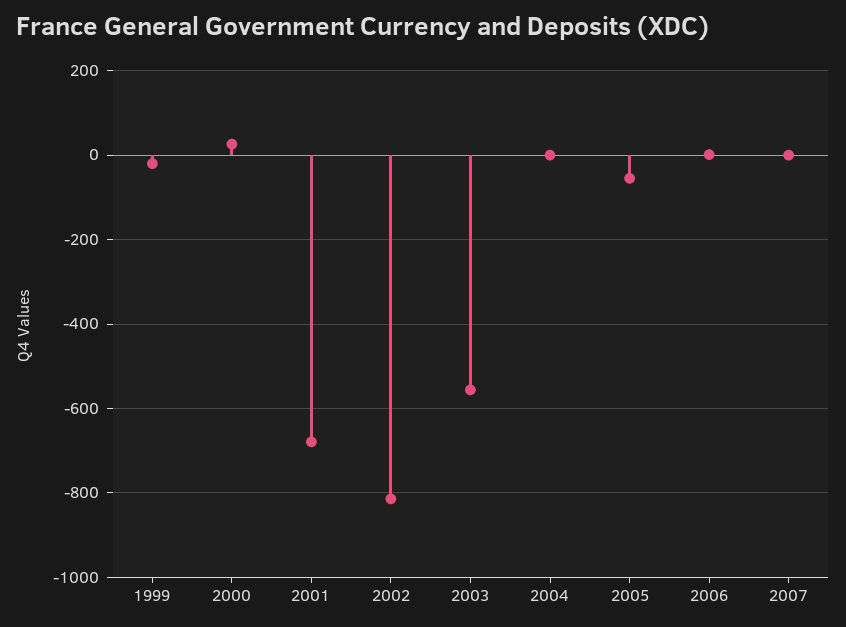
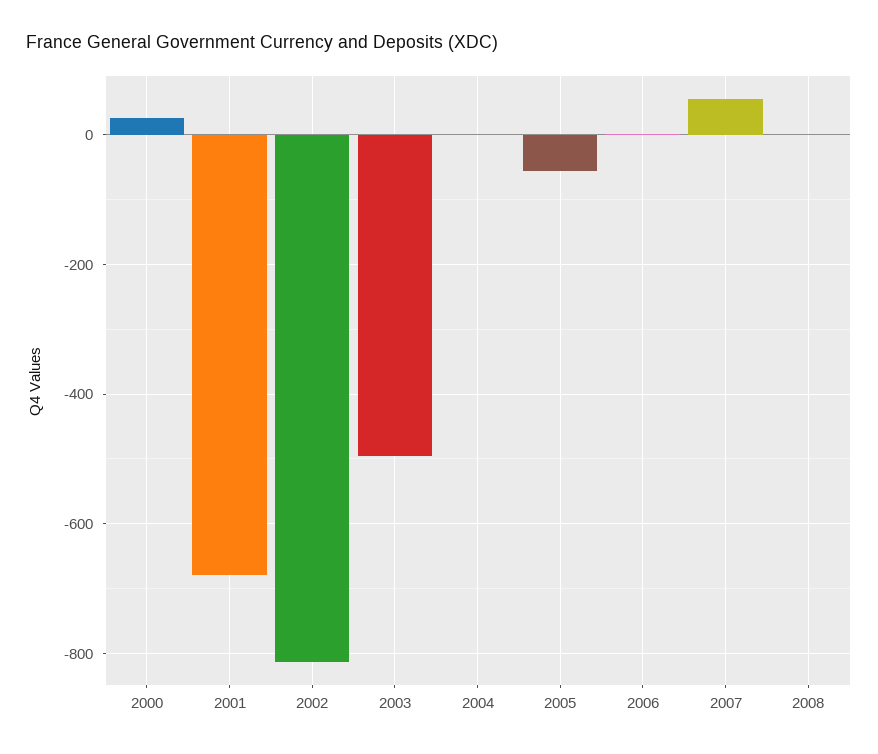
1999: -20 -> none
2003: -560 -> -500
2007: 0 -> 60
2008: none -> 0

